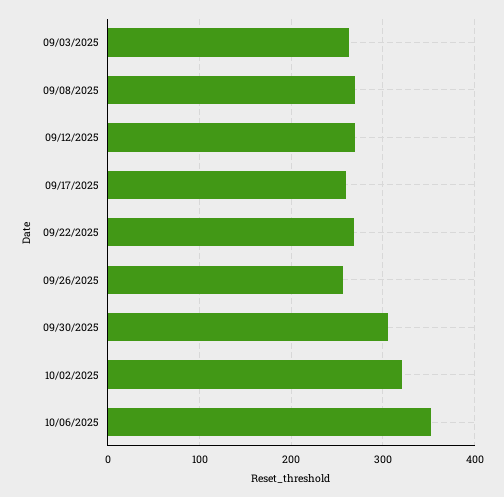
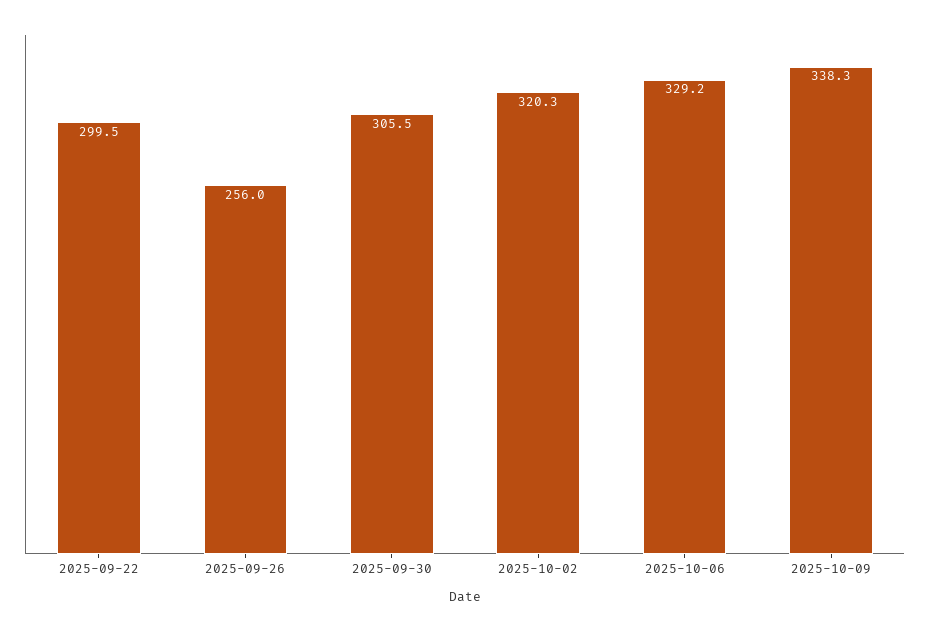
09/03/2025: 260 -> none
09/08/2025: 270 -> none
09/12/2025: 270 -> none
09/17/2025: 260 -> none
09/22/2025: 270 -> 299.5
10/06/2025: 350 -> 329.2
2025-10-09: none -> 338.3

